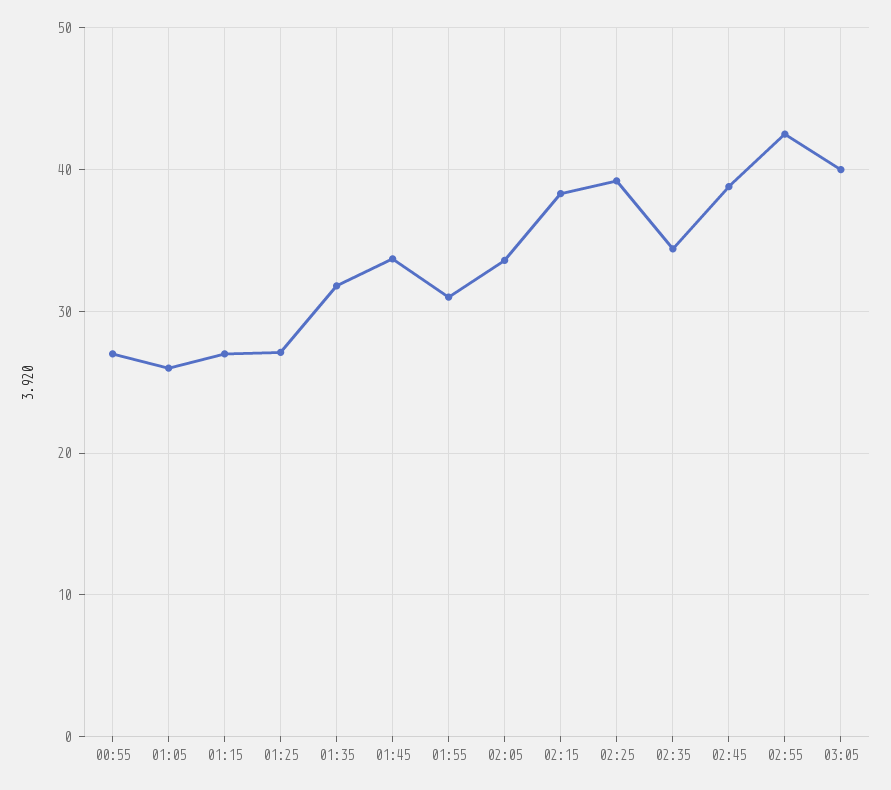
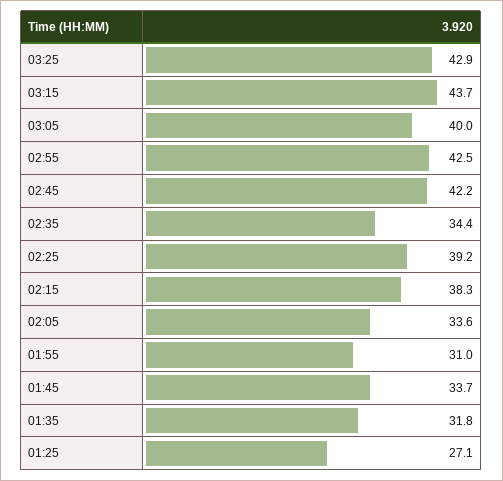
00:55: 27 -> none
01:05: 26 -> none
01:15: 27 -> none
02:45: 39 -> 42.2
03:25: none -> 42.9
03:15: none -> 43.7

